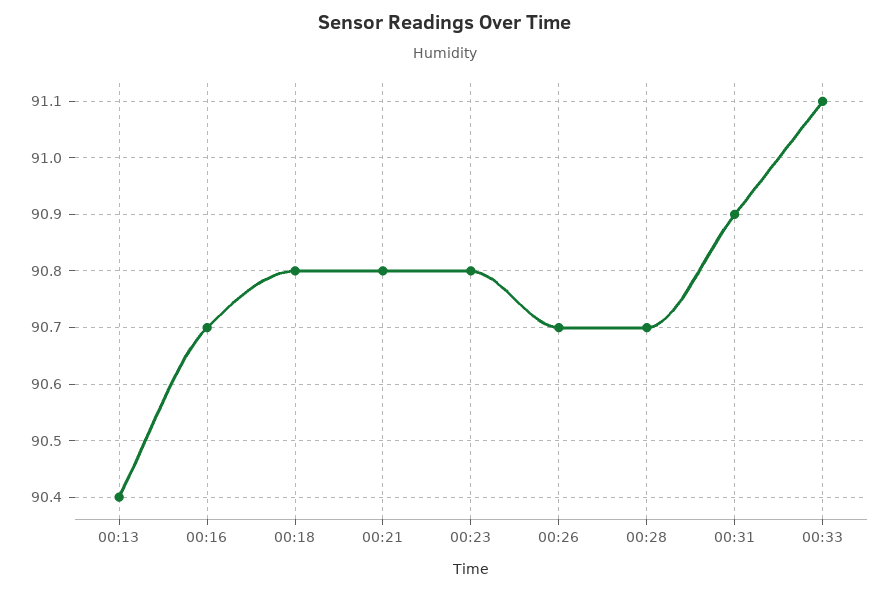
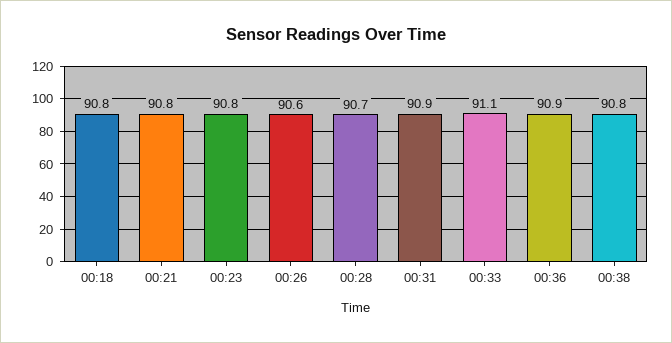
00:13: 90.4 -> none
00:16: 90.7 -> none
00:26: 90.7 -> 90.6
00:36: none -> 90.9
00:38: none -> 90.8

